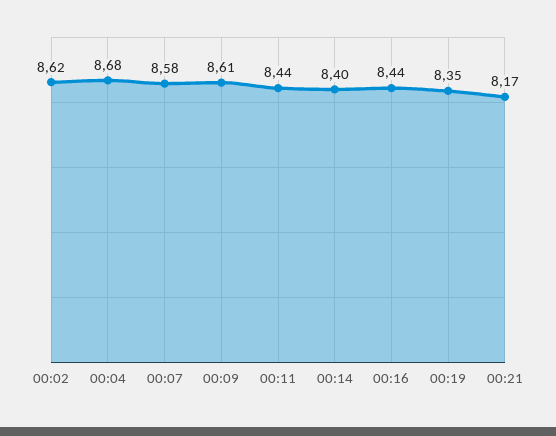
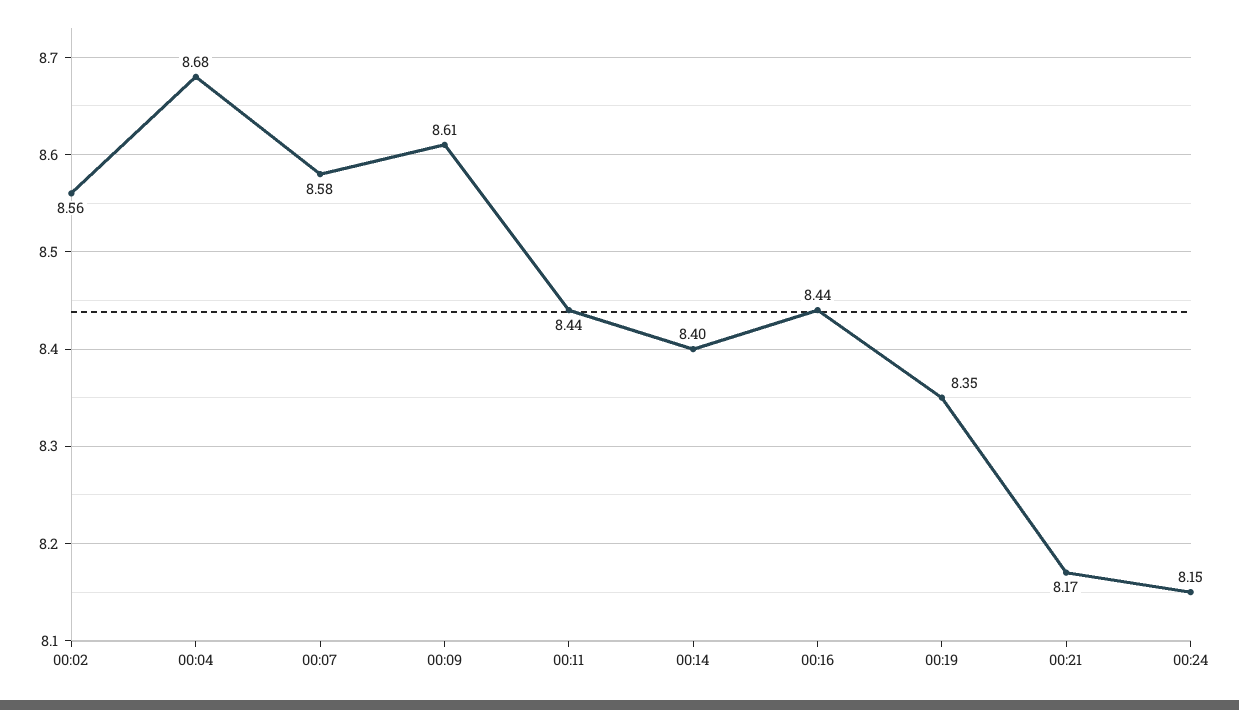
00:02: 8.62 -> 8.56
00:24: none -> 8.15

